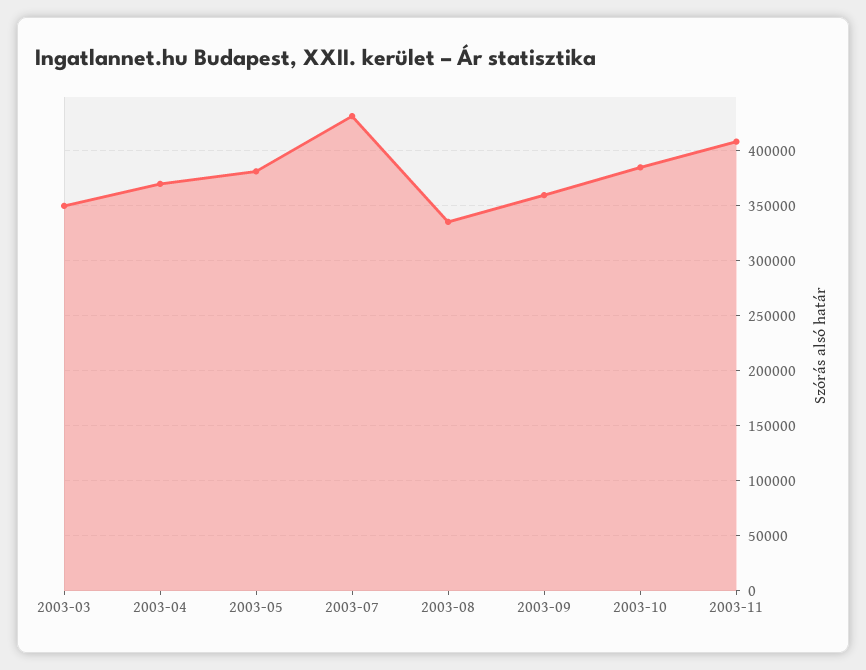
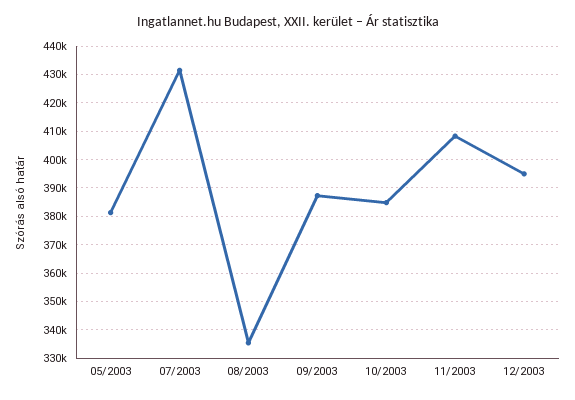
2003-03: 350000 -> none
2003-04: 370000 -> none
2003-09: 360000 -> 387500
12/2003: none -> 395000

